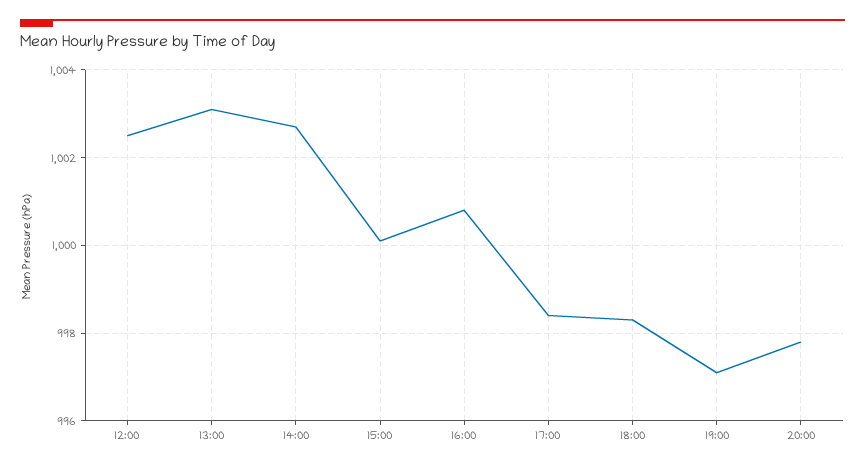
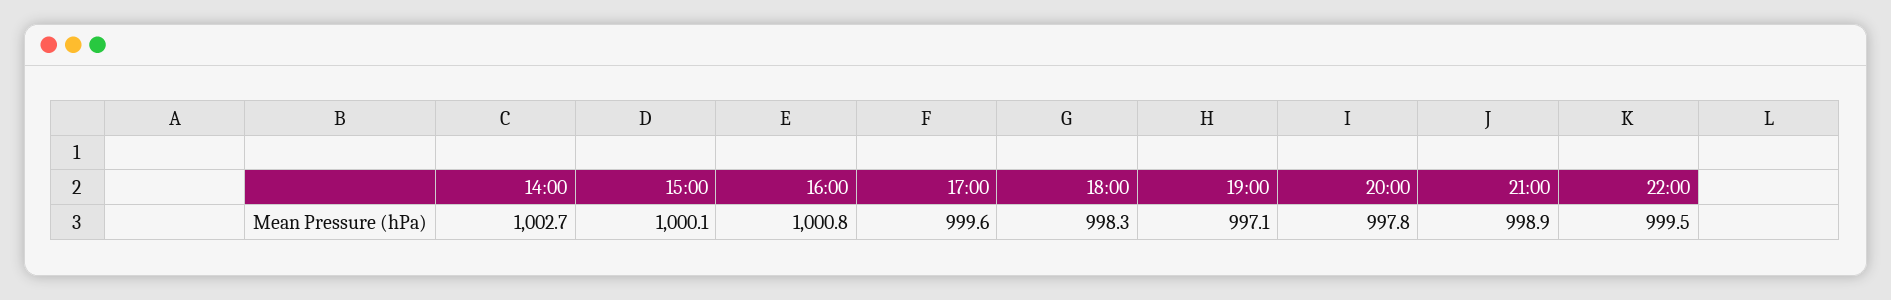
12:00: 1002.5 -> none
13:00: 1003 -> none
17:00: 998.5 -> 999.6
21:00: none -> 998.9
22:00: none -> 999.5

